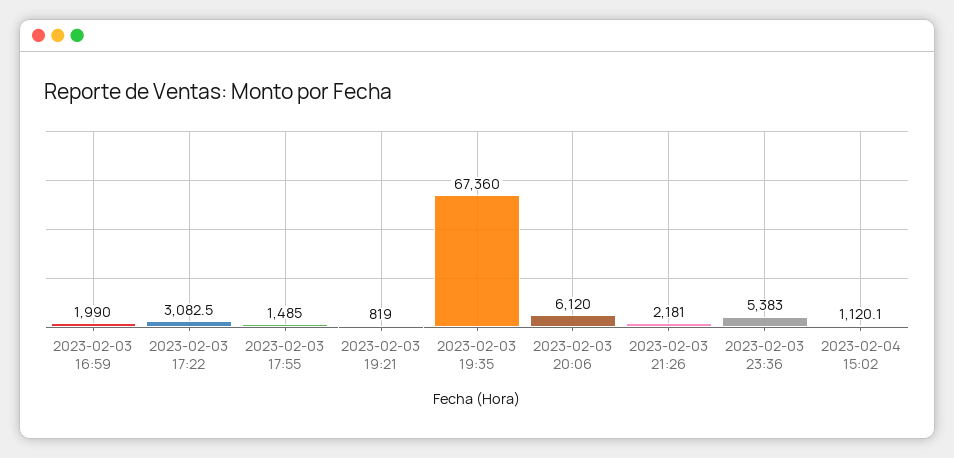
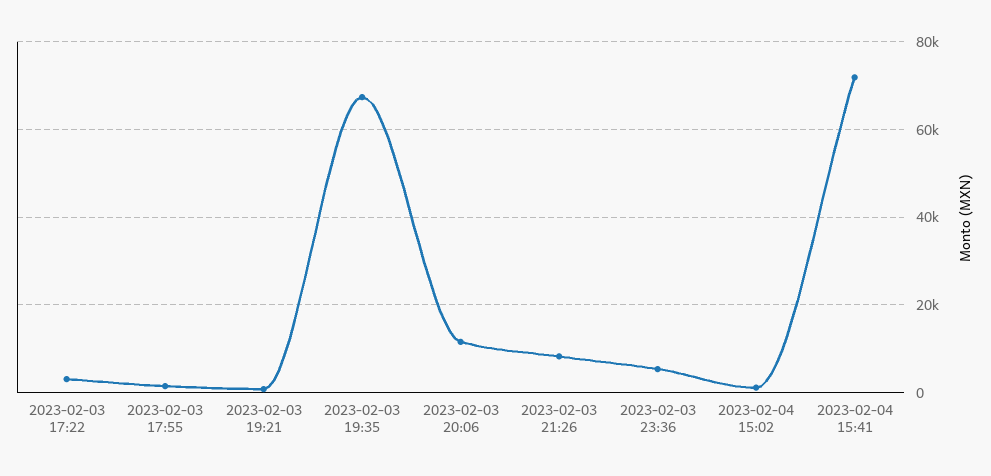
2023-02-03 16:59: 1990 -> none
2023-02-03 20:06: 6120 -> 12000
2023-02-03 21:26: 2181 -> 8000
2023-02-04 15:41: none -> 72000

